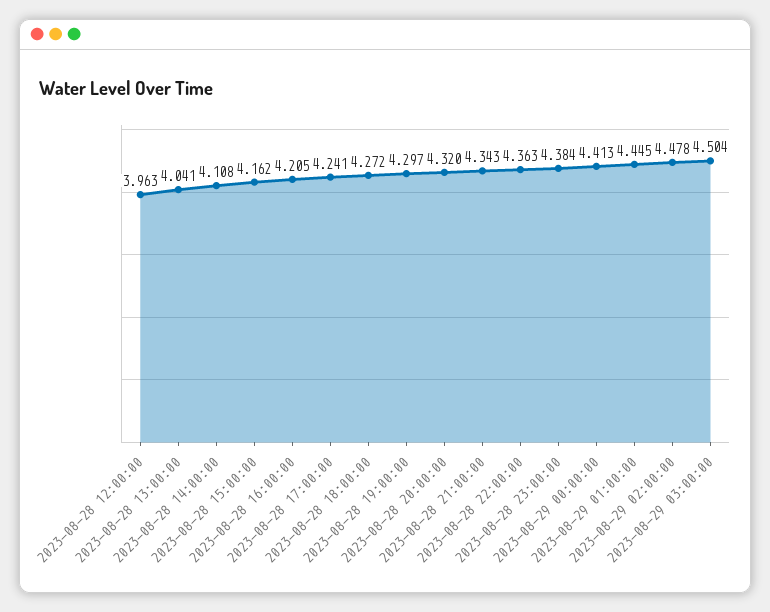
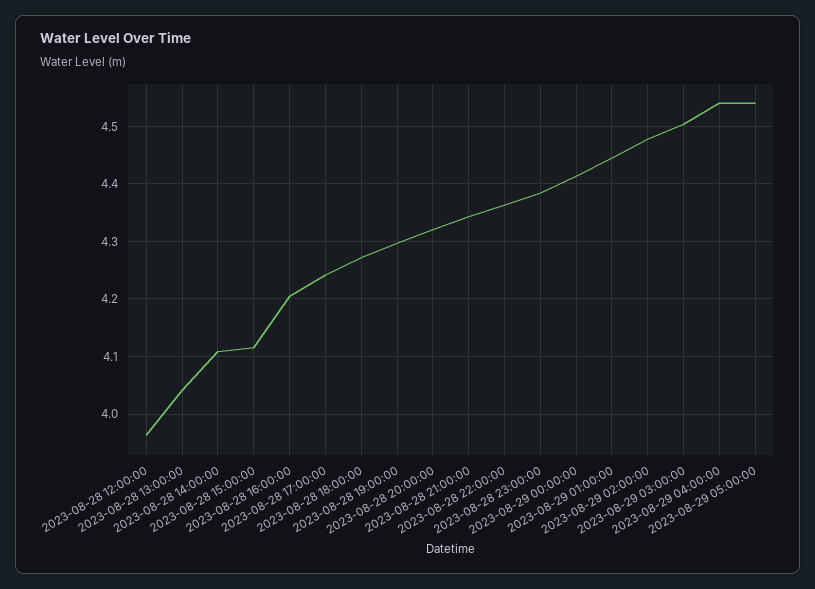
2023-08-28 15:00:00: 4.162 -> 4.12
2023-08-29 04:00:00: none -> 4.54
2023-08-29 05:00:00: none -> 4.54

